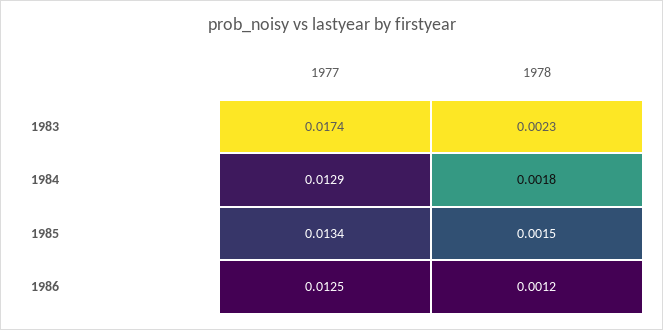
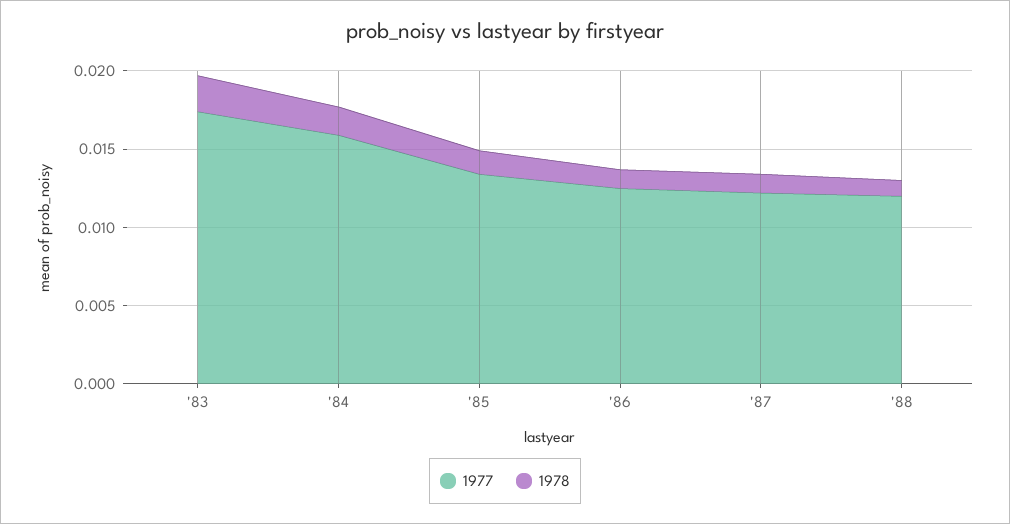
1977, 1984: 0.0129 -> 0.016
1977, '87: none -> 0.012
1978, '87: none -> 0.001
1977, '88: none -> 0.012
1978, '88: none -> 0.001

